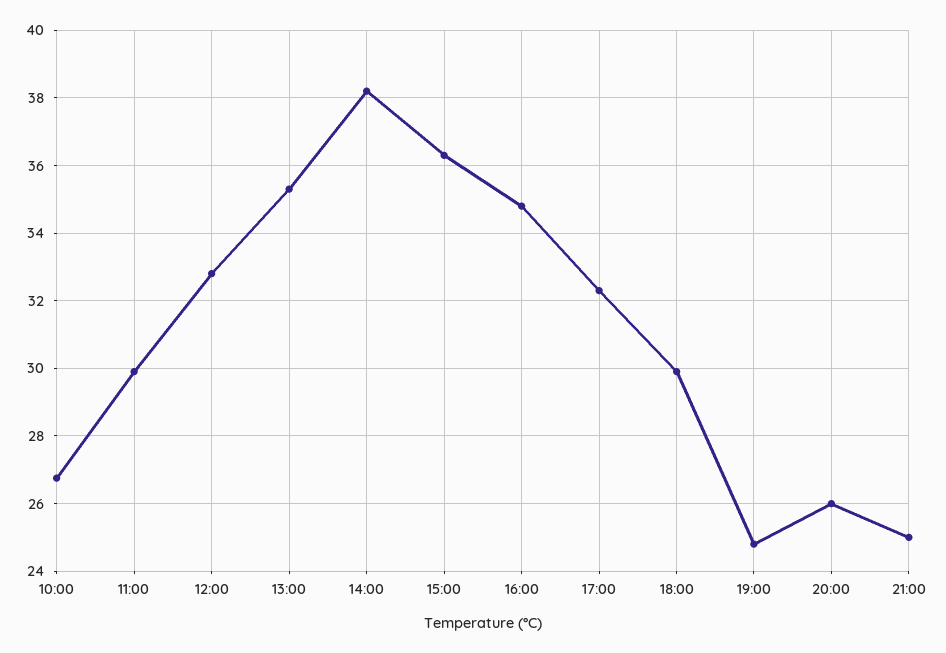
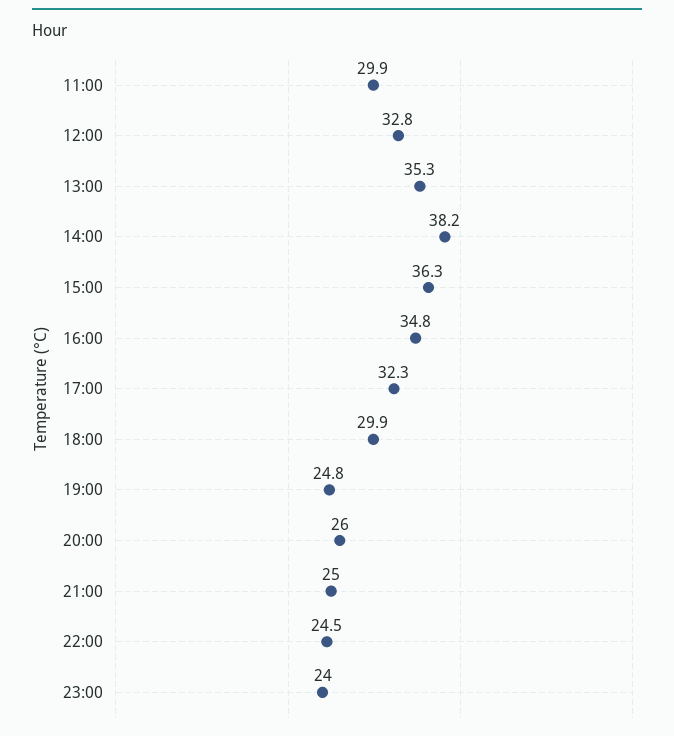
10:00: 26.8 -> none
22:00: none -> 24.5
23:00: none -> 24

